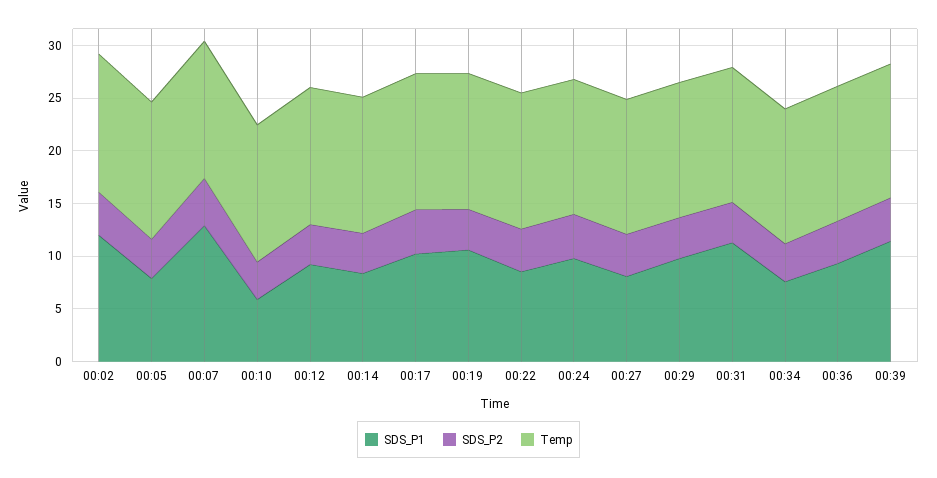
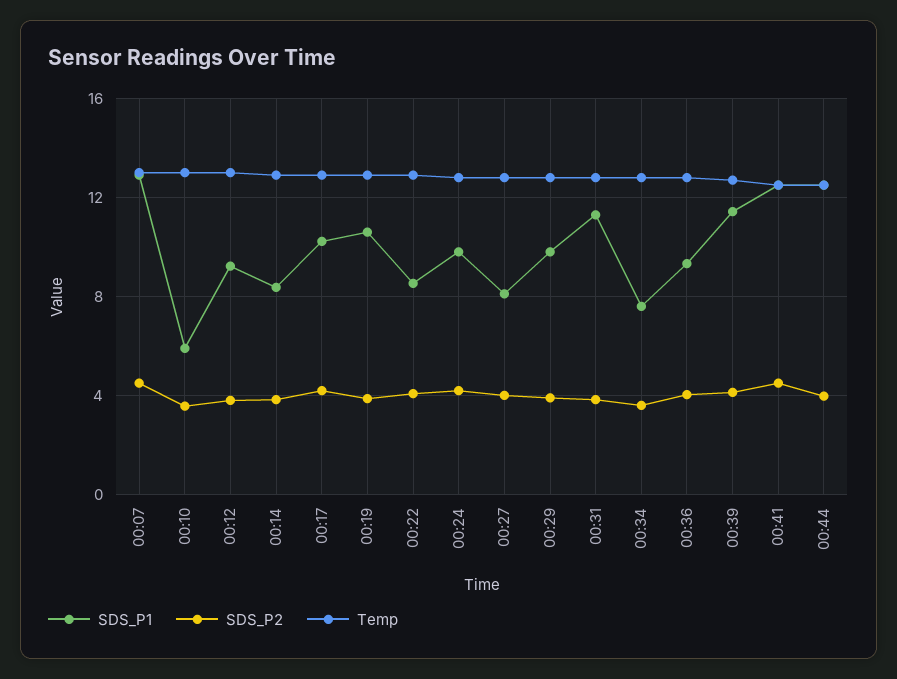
SDS_P1, 00:02: 12 -> none
SDS_P2, 00:02: 4 -> none
Temp, 00:02: 13 -> none
SDS_P1, 00:05: 8 -> none
SDS_P2, 00:05: 4 -> none
Temp, 00:05: 13 -> none
SDS_P1, 00:41: none -> 12.5
SDS_P2, 00:41: none -> 4.5
Temp, 00:41: none -> 12.5
SDS_P1, 00:44: none -> 12.5
SDS_P2, 00:44: none -> 4
Temp, 00:44: none -> 12.5

